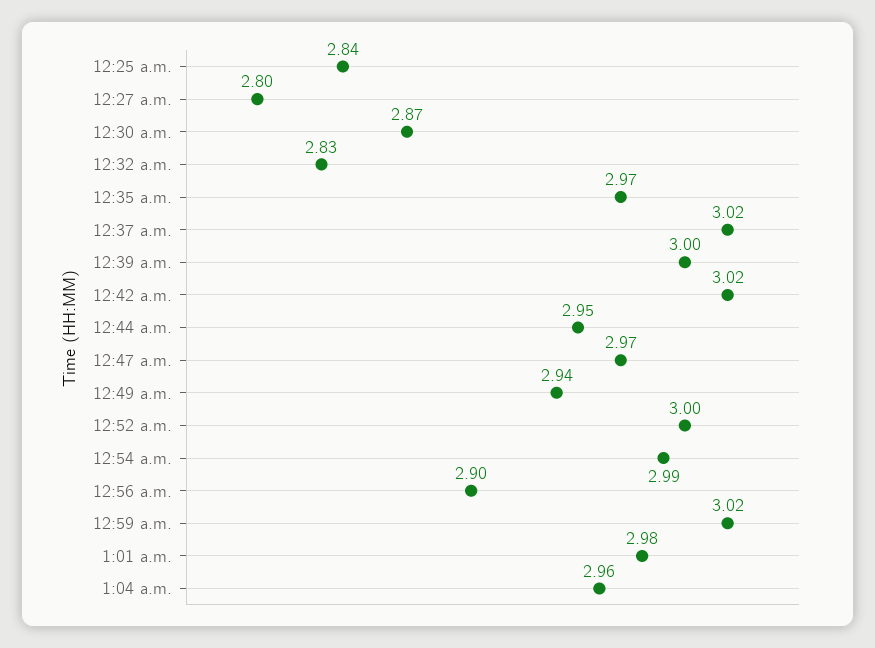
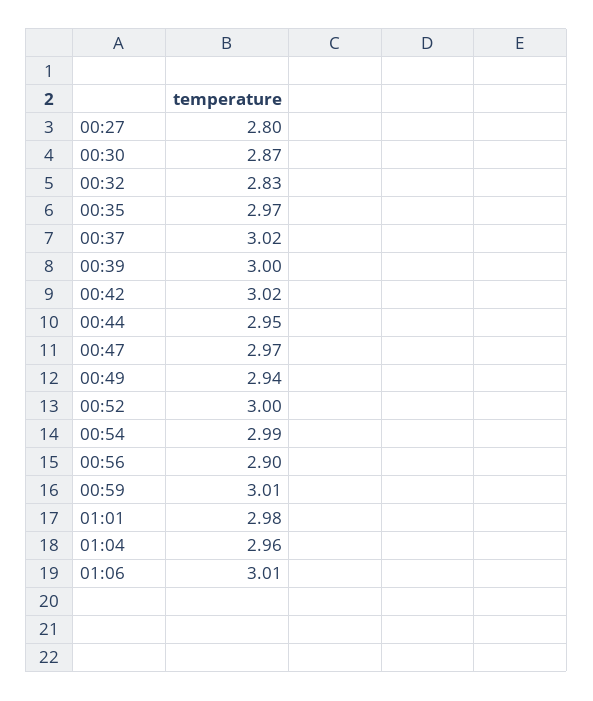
12:25 a.m.: 2.84 -> none
12:59 a.m.: 3.02 -> 3.01
01:06: none -> 3.01

